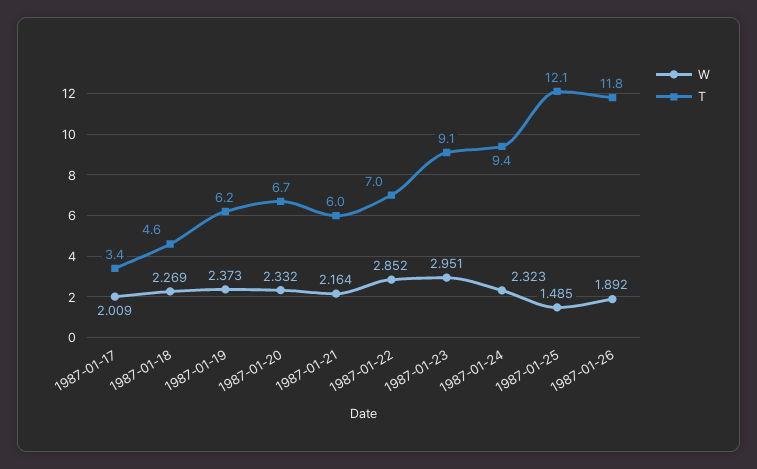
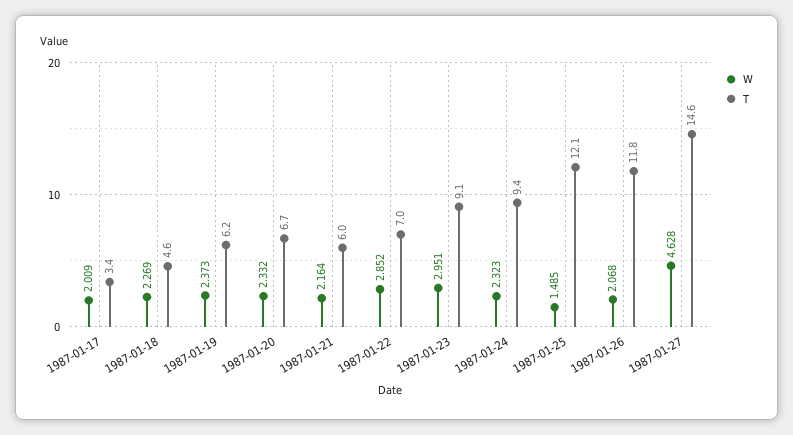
W, 1987-01-26: 1.892 -> 2.068
W, 1987-01-27: none -> 4.628
T, 1987-01-27: none -> 14.6

